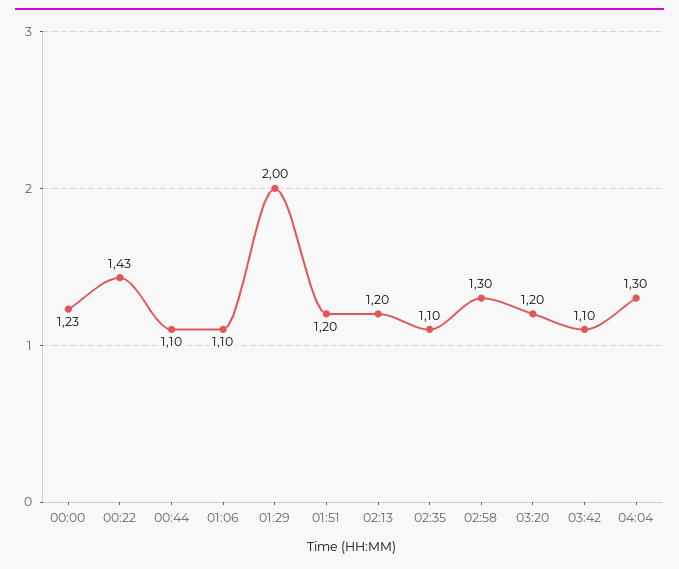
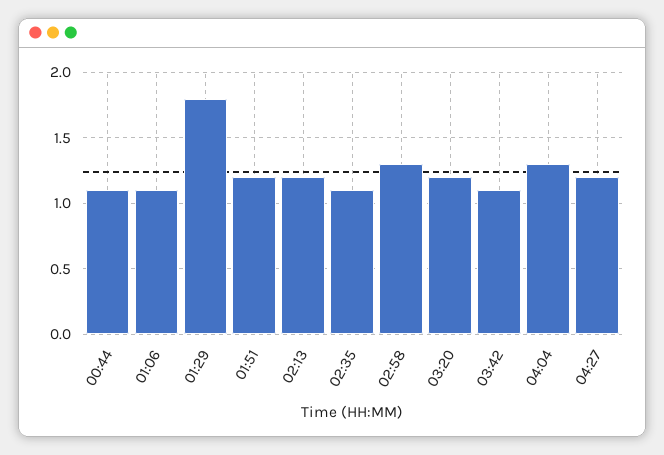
00:00: 1.23 -> none
00:22: 1.43 -> none
01:29: 2 -> 1.8
04:27: none -> 1.2

